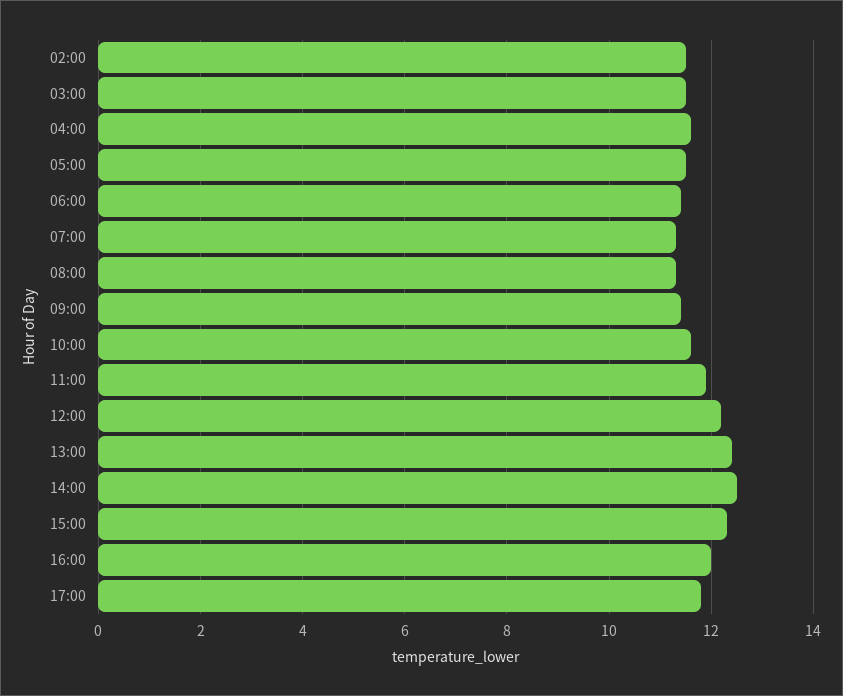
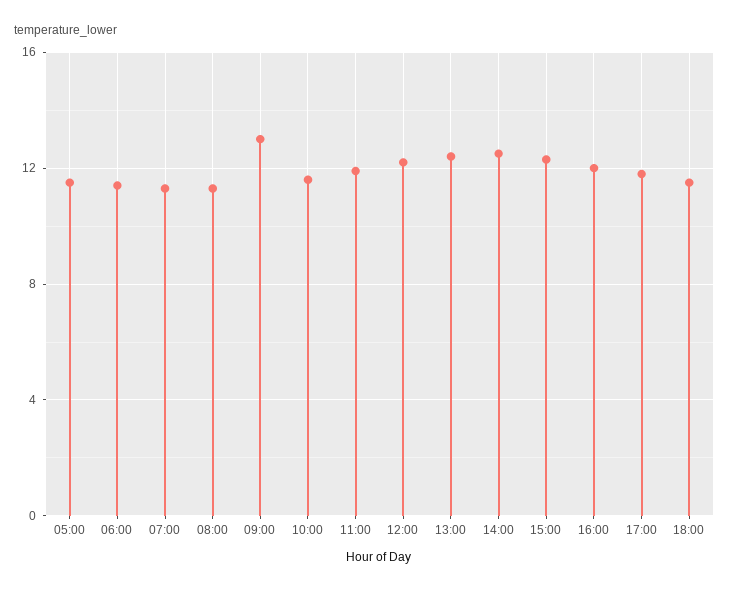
02:00: 11.5 -> none
03:00: 11.5 -> none
04:00: 11.5 -> none
09:00: 11.5 -> 13
18:00: none -> 11.5

